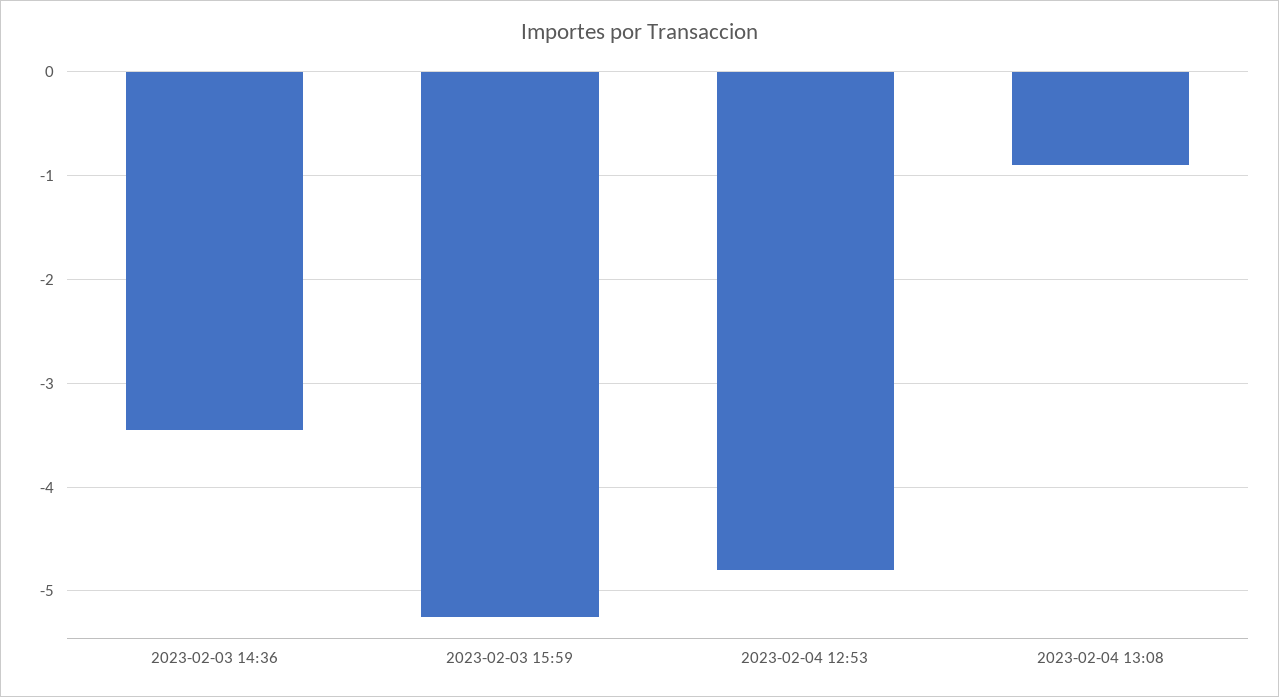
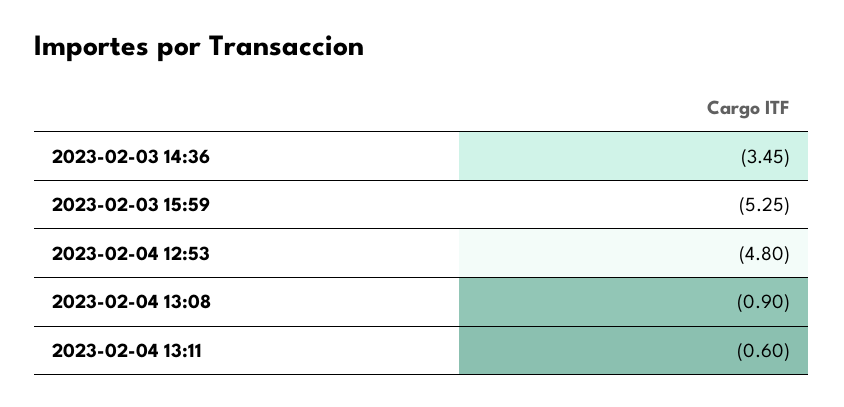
2023-02-04 13:11: none -> -0.6

